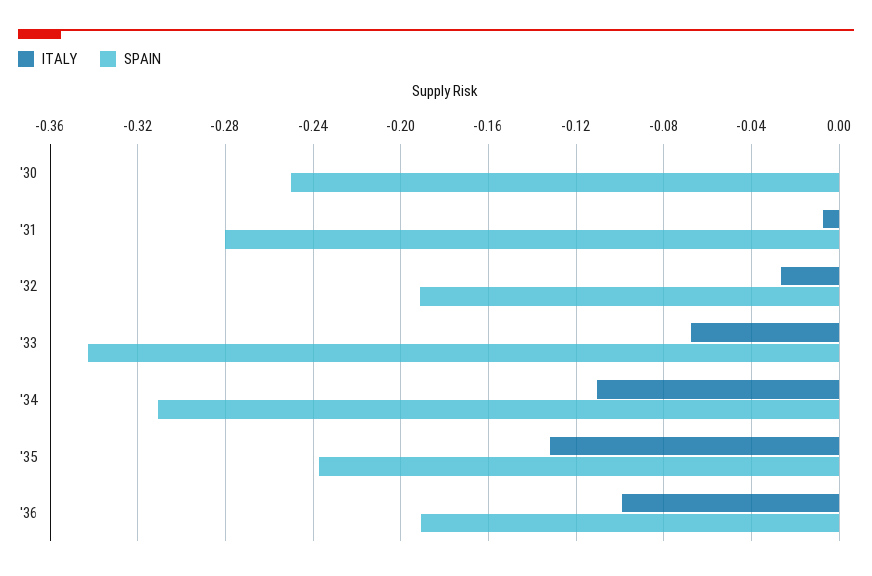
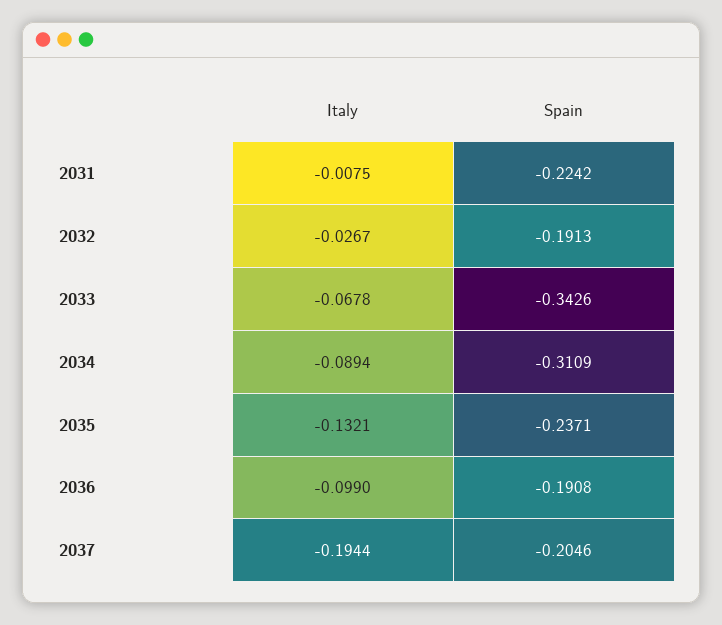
ITALY, '30: 0 -> none
SPAIN, '30: -0.25 -> none
SPAIN, '31: -0.28 -> -0.2242
ITALY, '34: -0.11 -> -0.0894
ITALY, 2037: none -> -0.1944
SPAIN, 2037: none -> -0.2046

